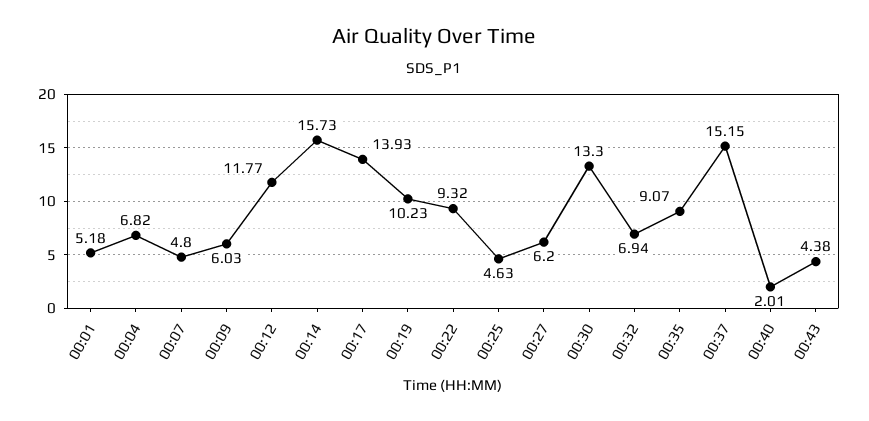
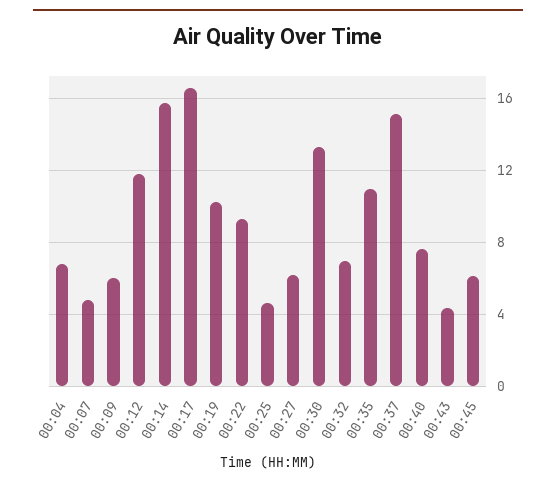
00:01: 5.18 -> none
00:17: 13.93 -> 16.5
00:35: 9.07 -> 11
00:40: 2.01 -> 7.5
00:45: none -> 6

